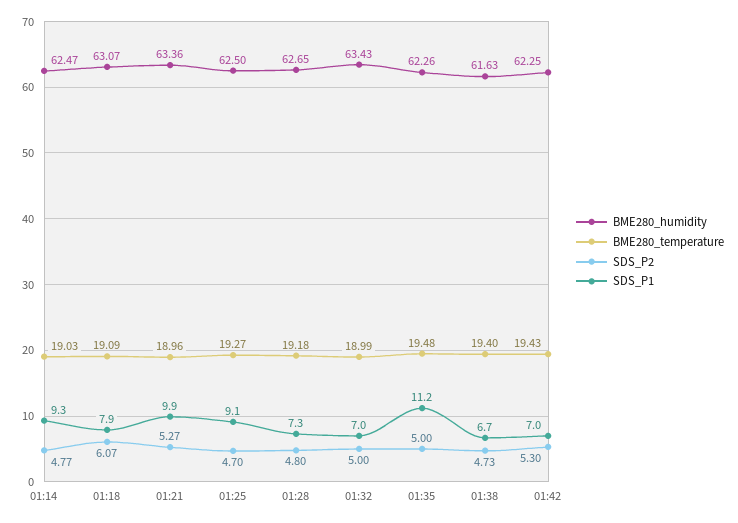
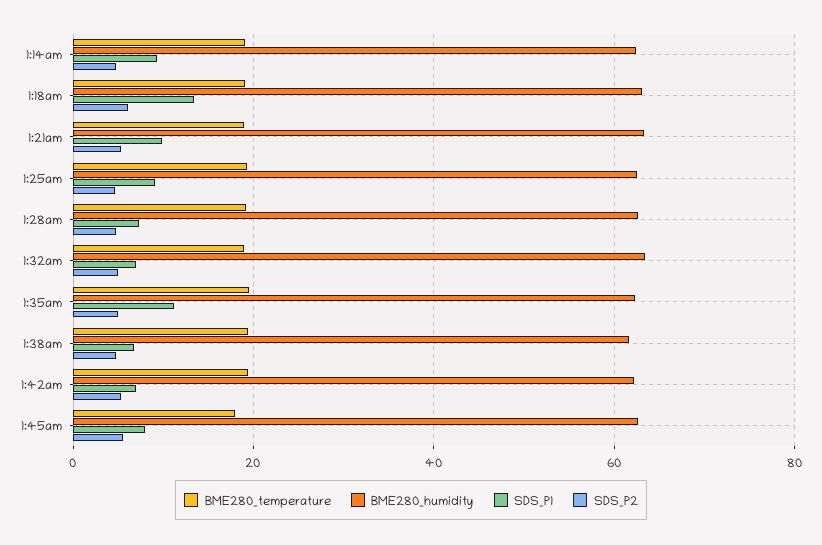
SDS_P1, 01:18: 7.9 -> 14
BME280_temperature, 1:45am: none -> 18
BME280_humidity, 1:45am: none -> 62
SDS_P1, 1:45am: none -> 8
SDS_P2, 1:45am: none -> 6

